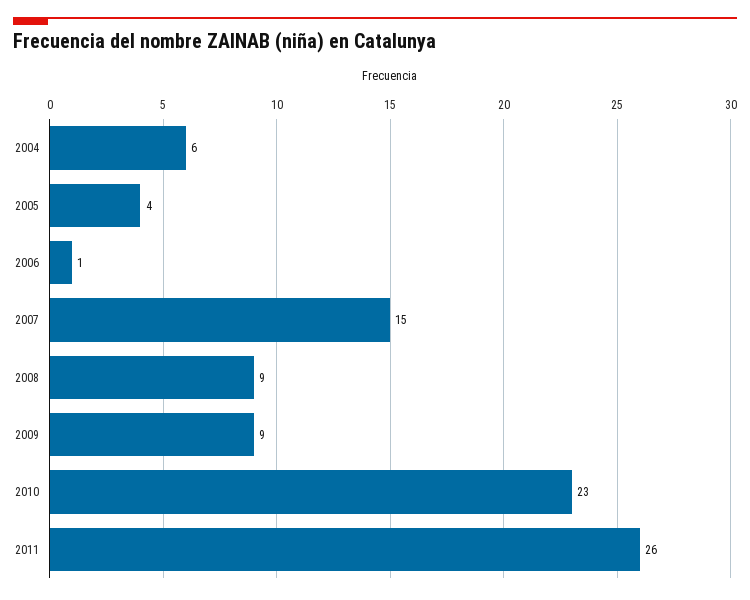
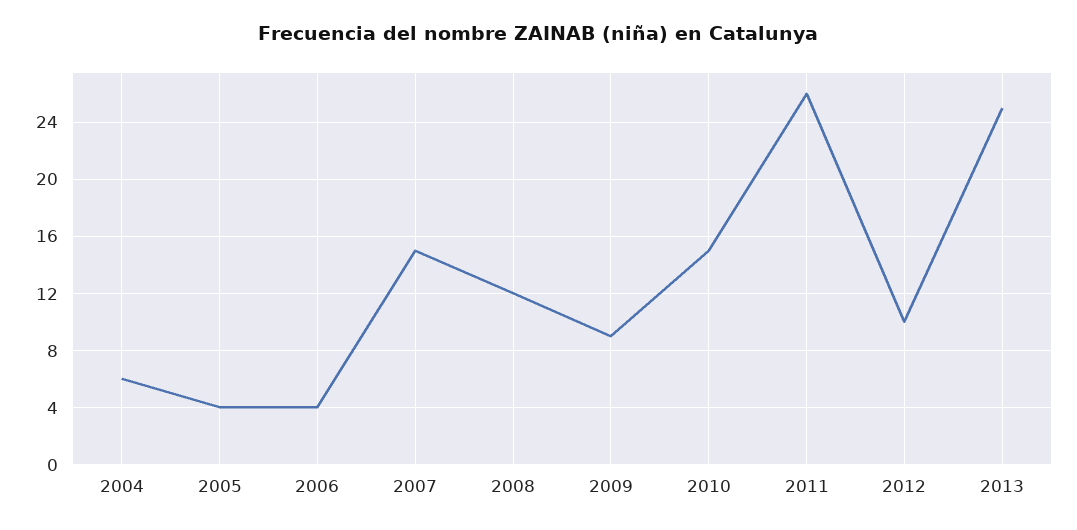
2006: 1 -> 4
2008: 9 -> 12
2010: 23 -> 15
2012: none -> 10
2013: none -> 25

